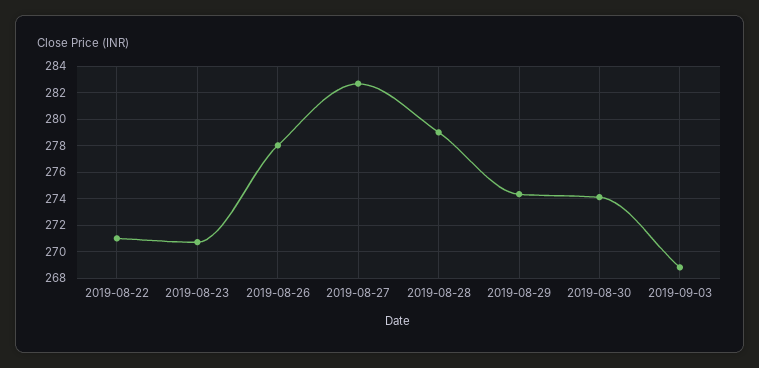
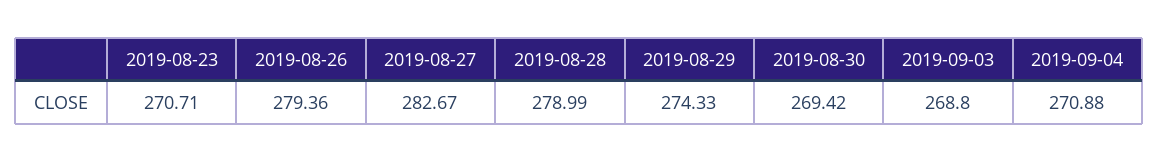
2019-08-22: 271 -> none
2019-08-26: 278 -> 279.36
2019-08-30: 274 -> 269.42
2019-09-04: none -> 270.88

